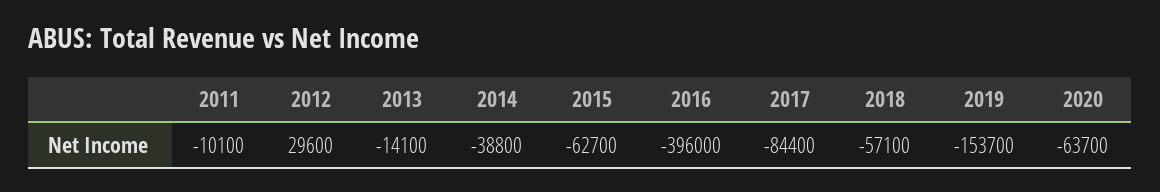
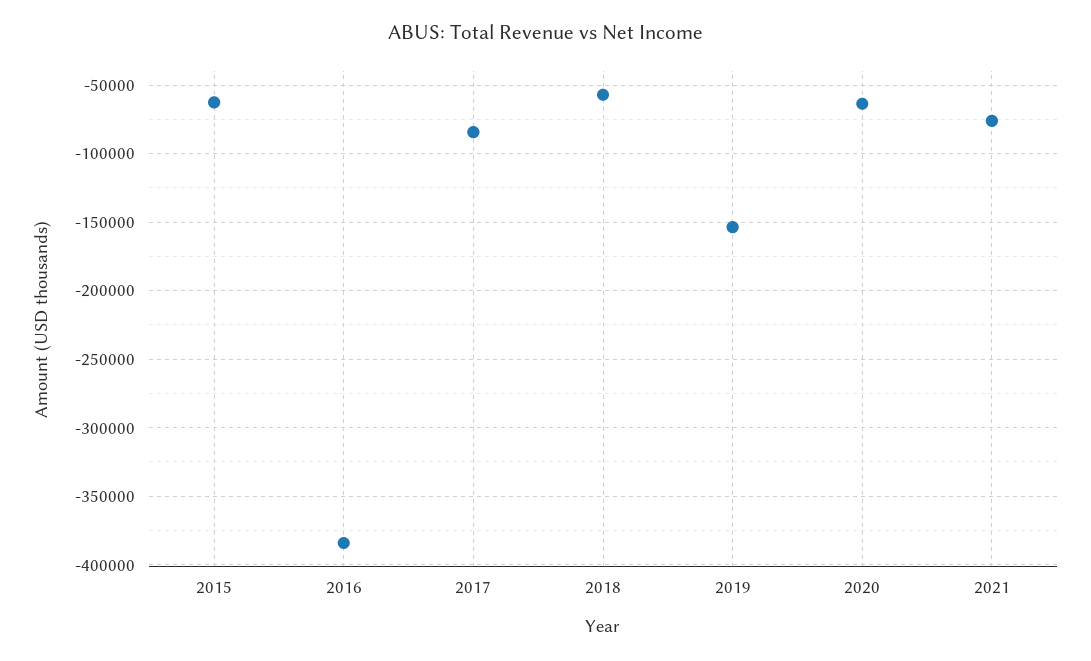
2011: -10100 -> none
2012: 29600 -> none
2013: -14100 -> none
2014: -38800 -> none
2016: -396000 -> -385000
2021: none -> -75000

